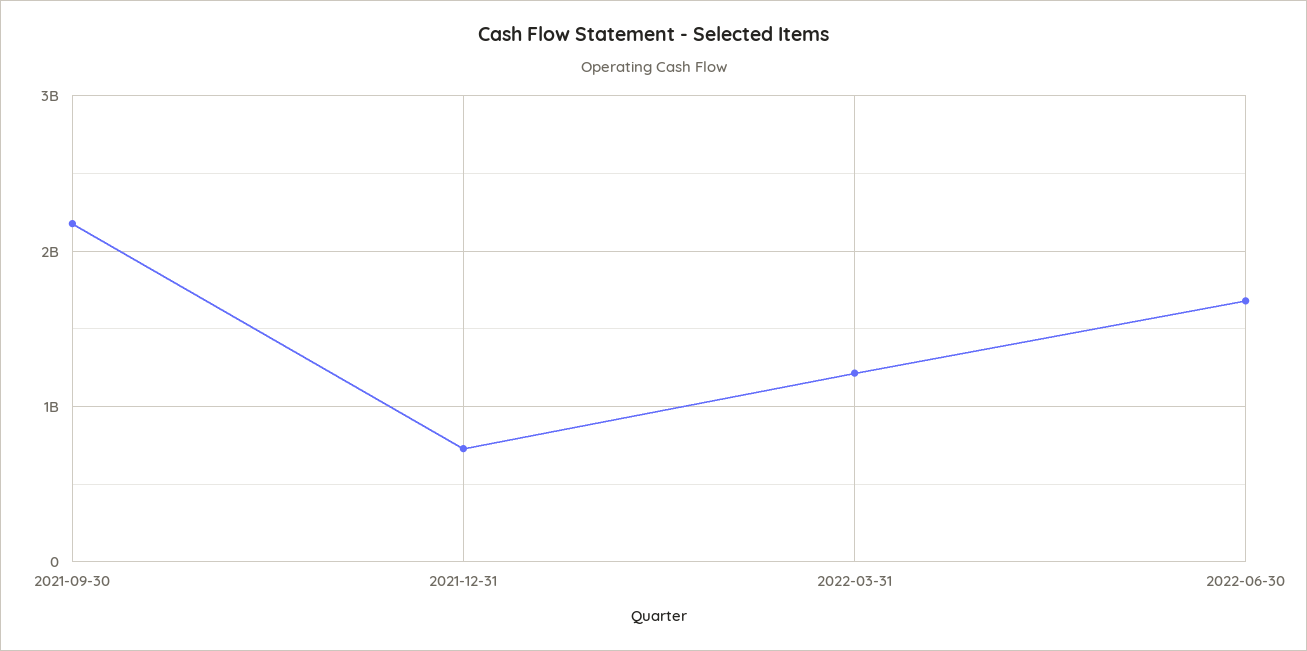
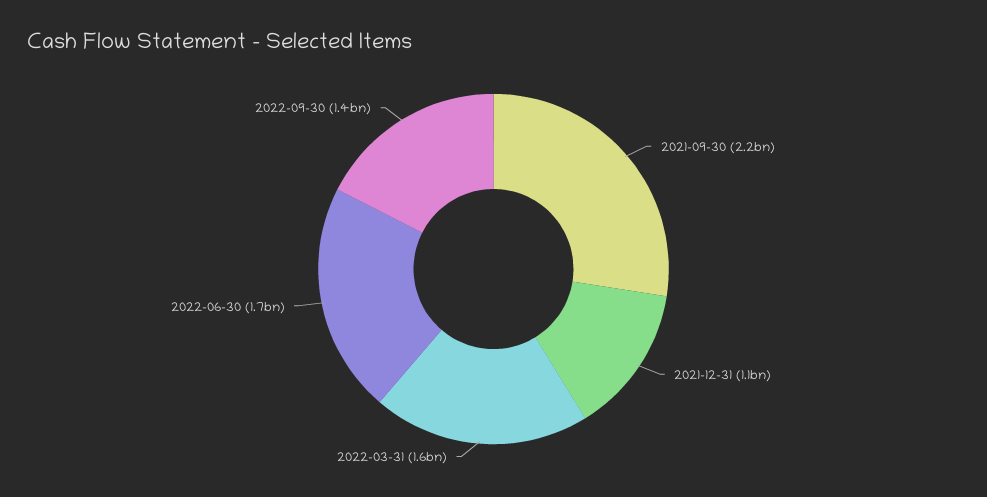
2021-12-31: 700000000 -> 1100000000
2022-03-31: 1200000000 -> 1600000000
2022-09-30: none -> 1400000000

